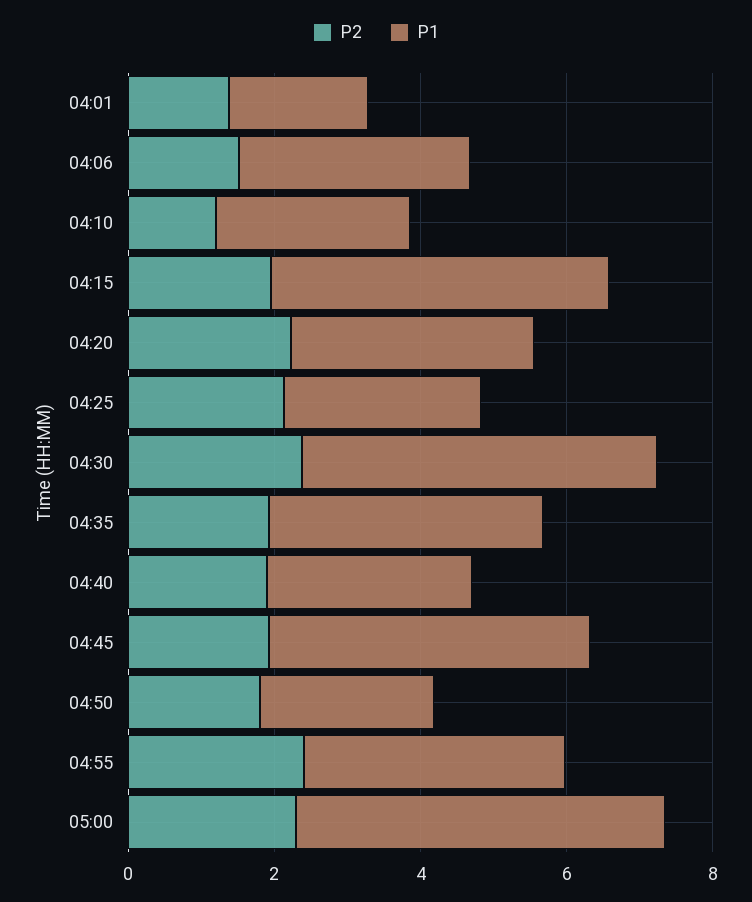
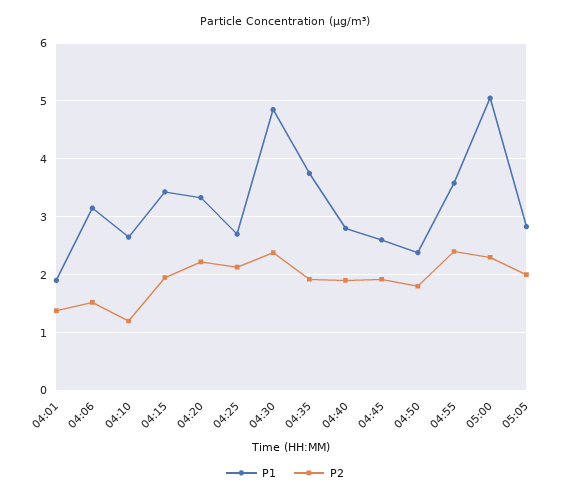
P1, 04:15: 4.5 -> 3.4
P1, 04:45: 4.5 -> 2.6
P1, 05:05: none -> 2.8
P2, 05:05: none -> 2

